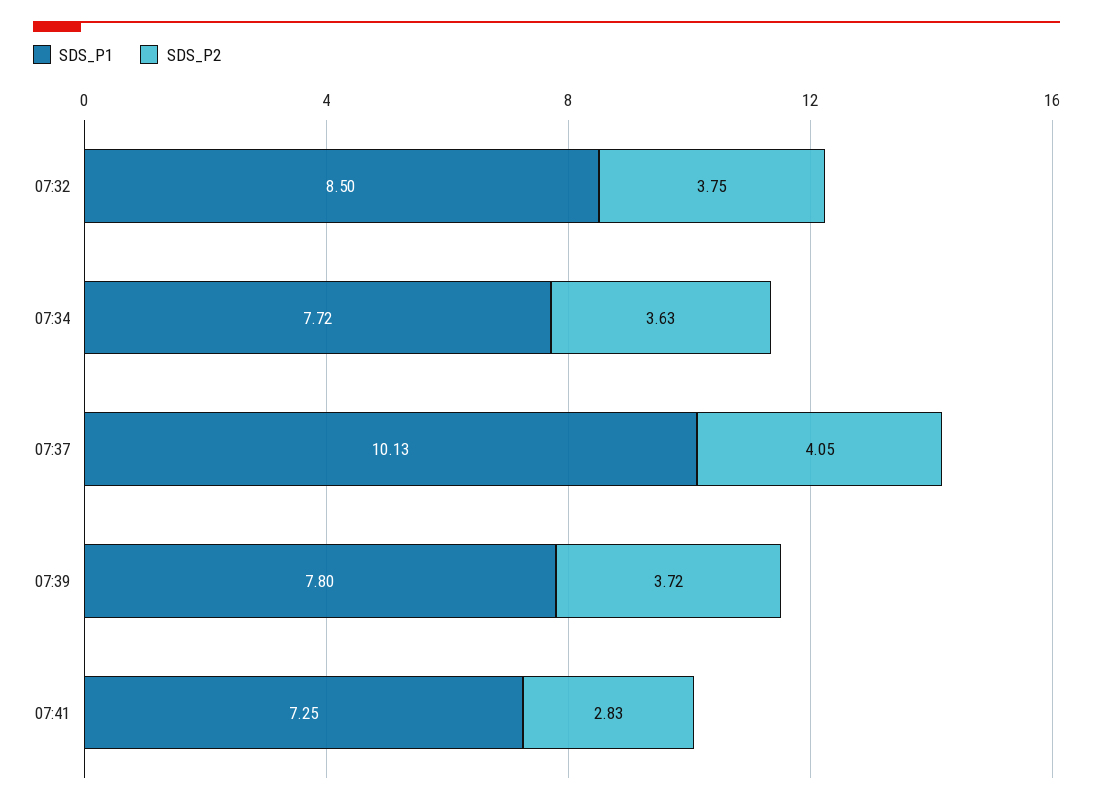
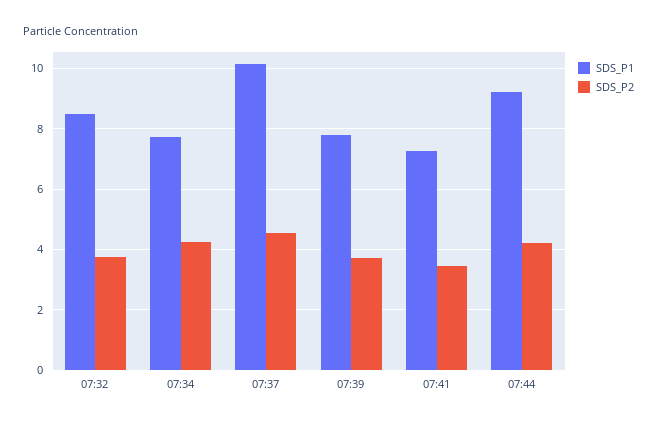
SDS_P2, 07:34: 3.63 -> 4.2
SDS_P2, 07:37: 4.05 -> 4.6
SDS_P2, 07:41: 2.83 -> 3.4
SDS_P1, 07:44: none -> 9.2
SDS_P2, 07:44: none -> 4.2

